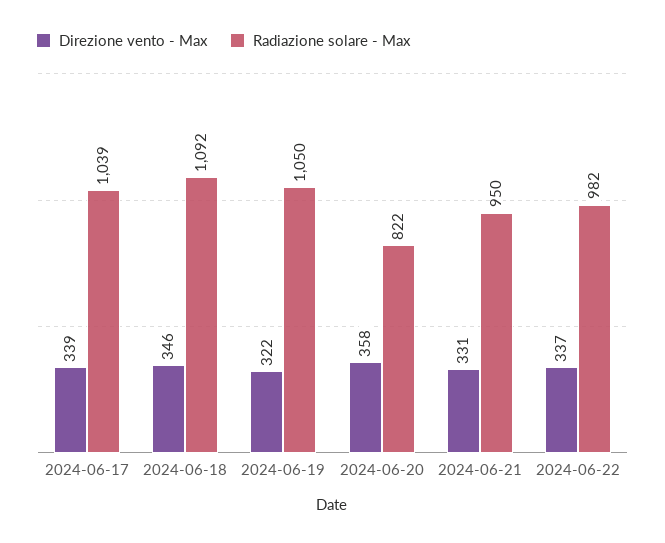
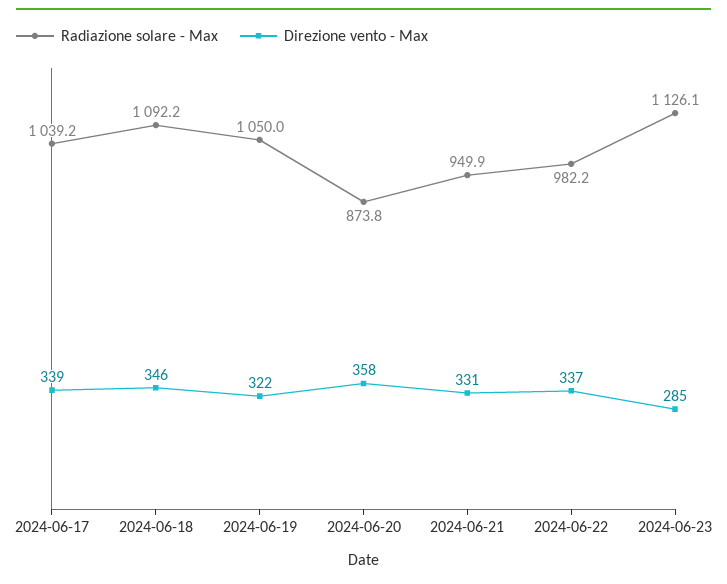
Radiazione solare - Max, 2024-06-20: 822 -> 873.8
Radiazione solare - Max, 2024-06-23: none -> 1126.1
Direzione vento - Max, 2024-06-23: none -> 285

